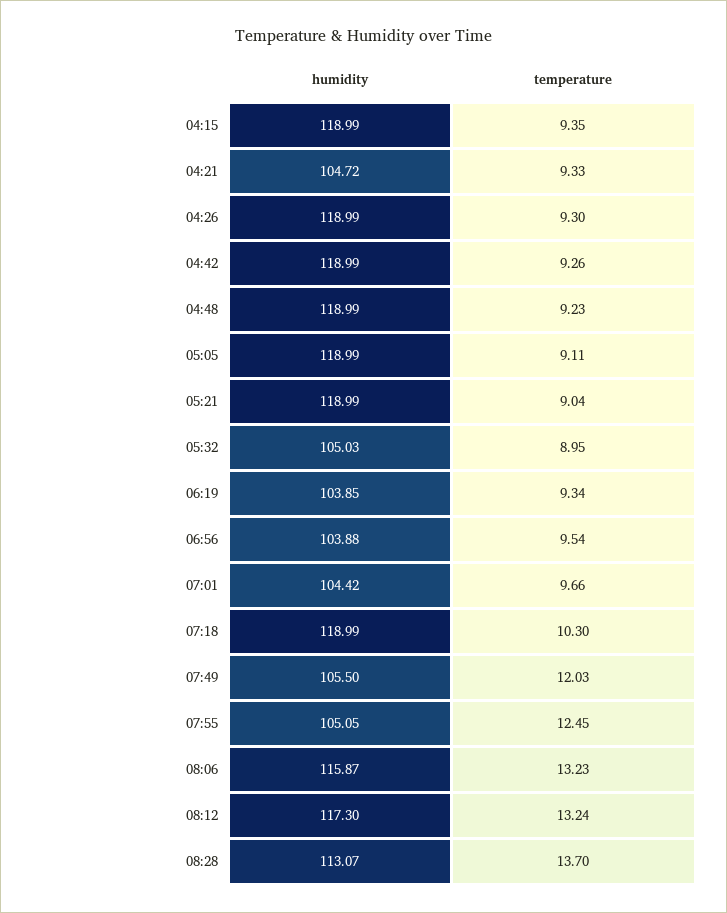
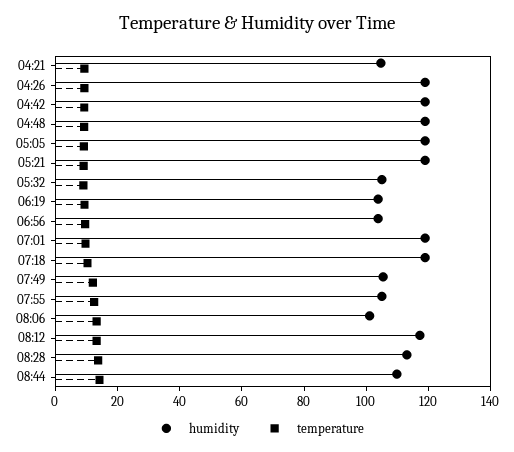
humidity, 04:15: 118.99 -> none
temperature, 04:15: 9.35 -> none
humidity, 07:01: 104.42 -> 120
humidity, 08:06: 115.87 -> 100
humidity, 08:44: none -> 110
temperature, 08:44: none -> 15

